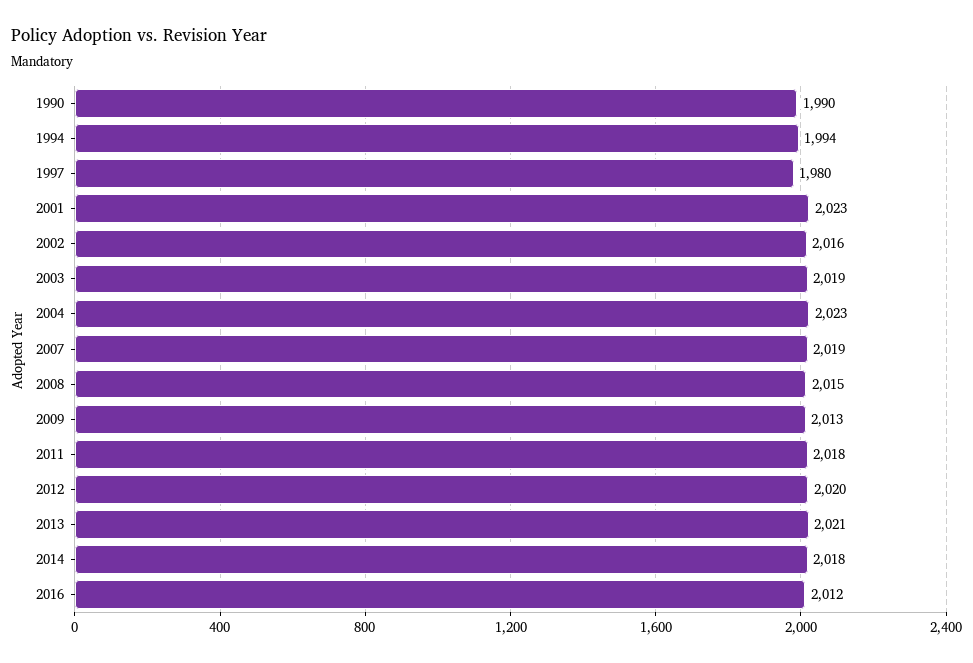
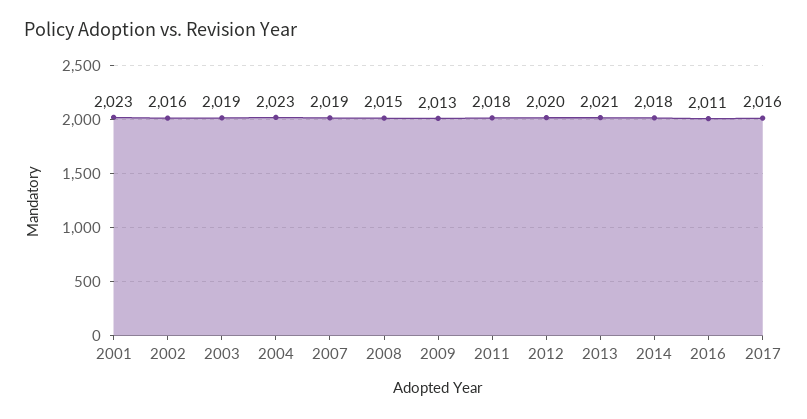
1990: 1990 -> none
1994: 1994 -> none
1997: 1980 -> none
2016: 2012 -> 2011
2017: none -> 2016

